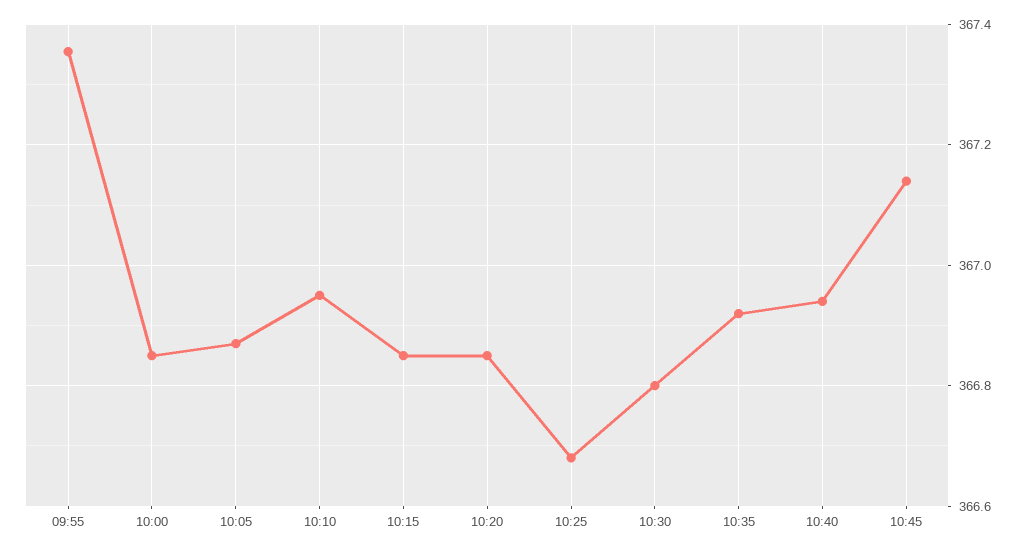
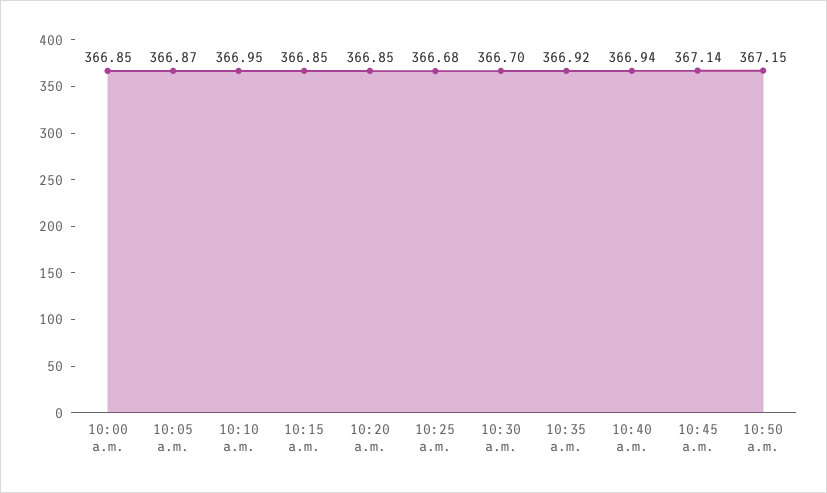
09:55: 367.36 -> none
10:30: 366.8 -> 366.7
10:50 a.m.: none -> 367.15

